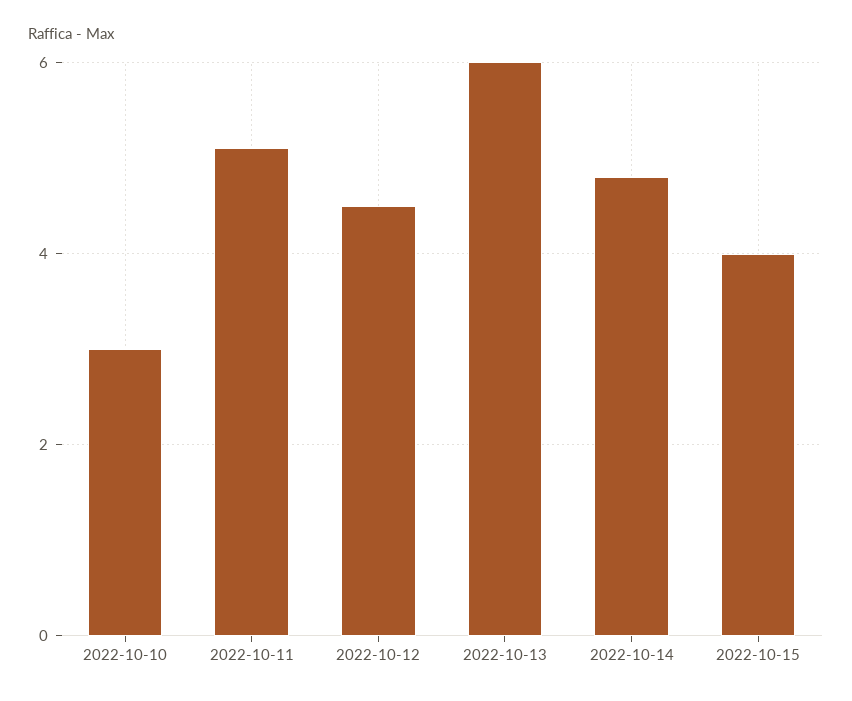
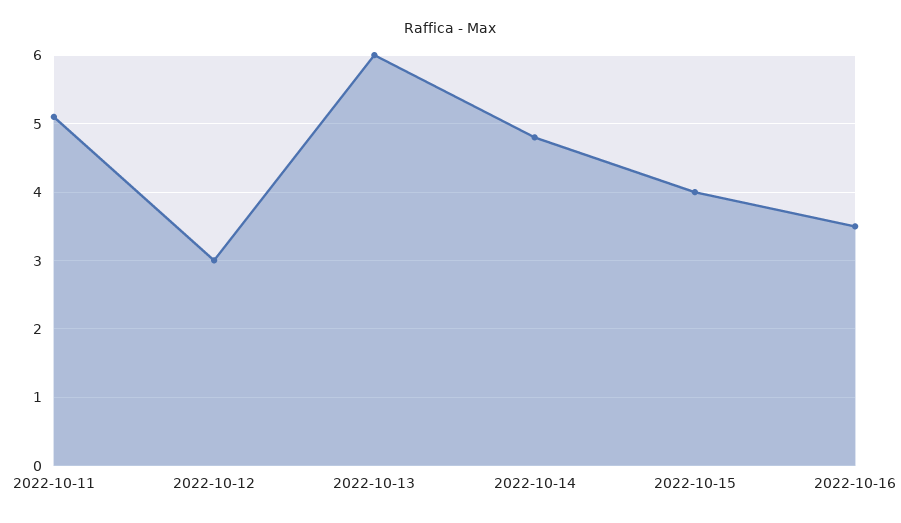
2022-10-10: 3 -> none
2022-10-12: 4.5 -> 3
2022-10-16: none -> 3.5

